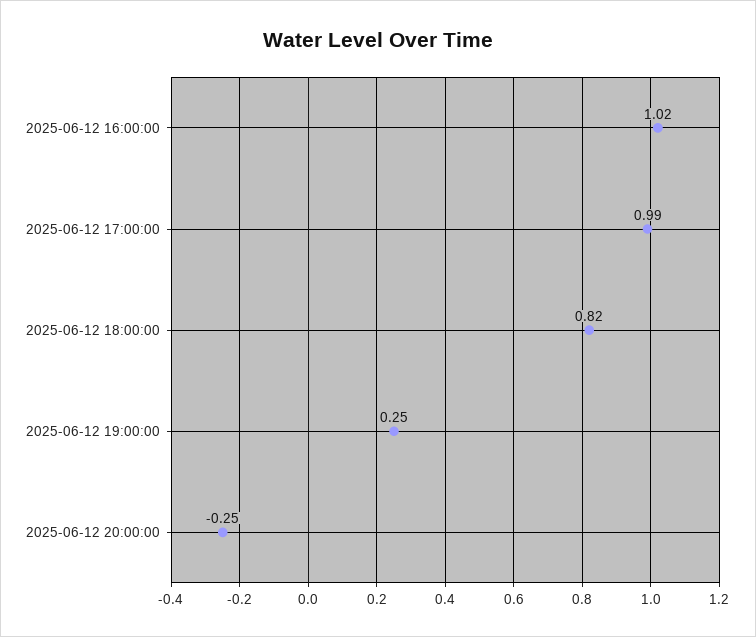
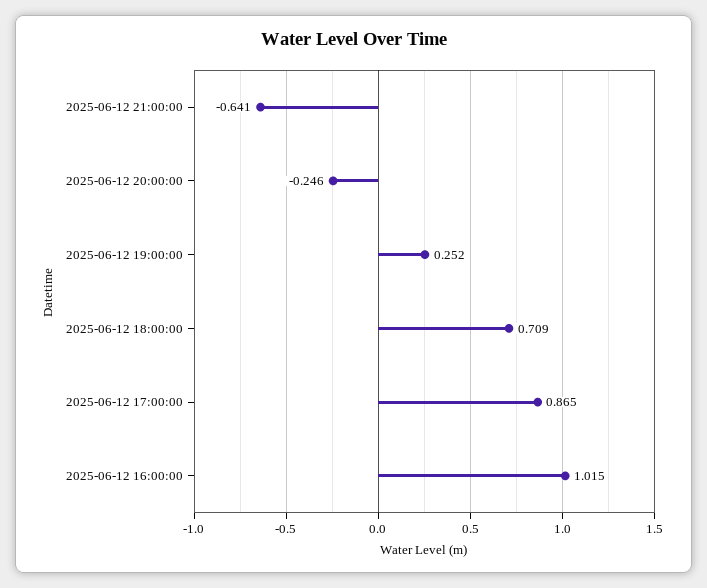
2025-06-12 17:00:00: 0.99 -> 0.865
2025-06-12 18:00:00: 0.82 -> 0.709
2025-06-12 21:00:00: none -> -0.641

